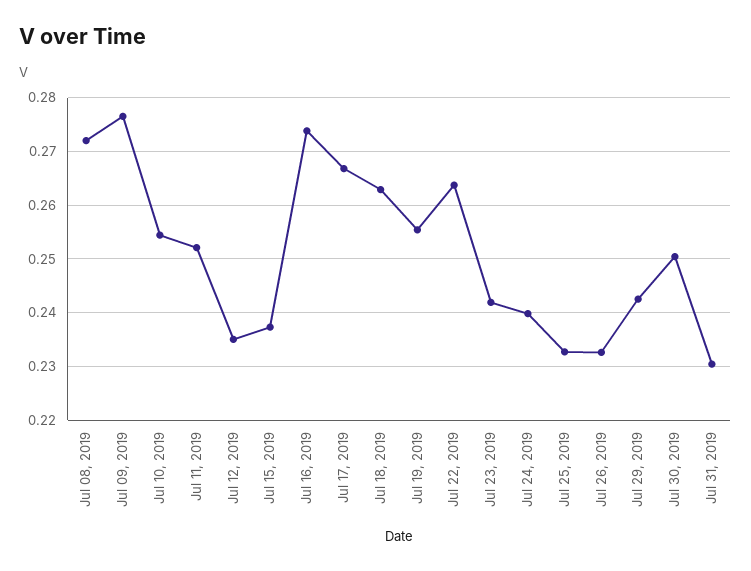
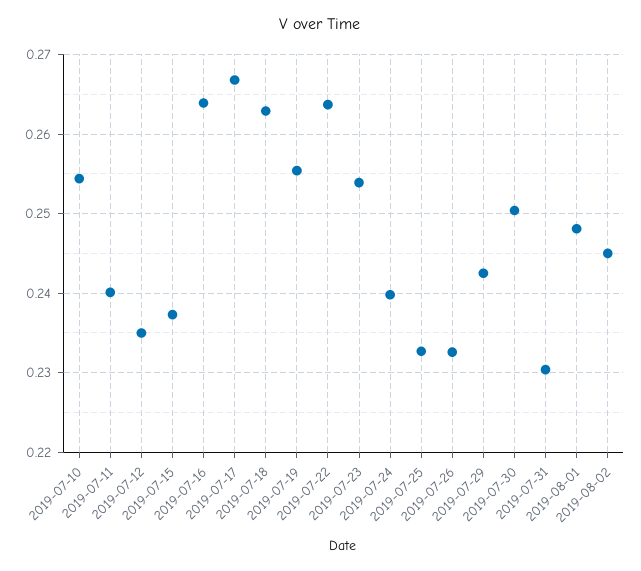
Jul 08, 2019: 0.272 -> none
Jul 09, 2019: 0.276 -> none
Jul 11, 2019: 0.252 -> 0.24
Jul 16, 2019: 0.274 -> 0.264
Jul 23, 2019: 0.242 -> 0.254
2019-08-01: none -> 0.248
2019-08-02: none -> 0.245

